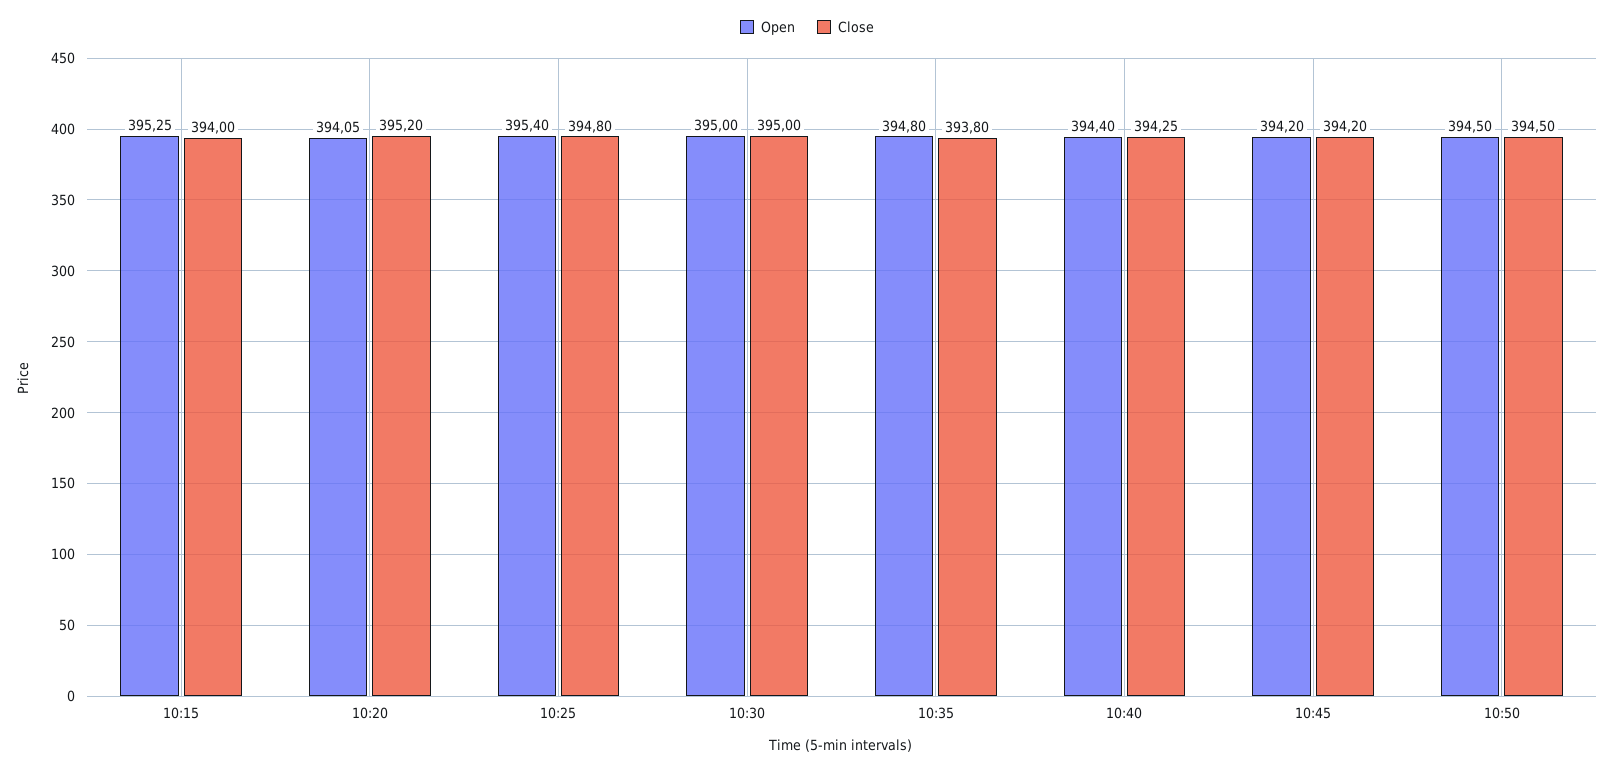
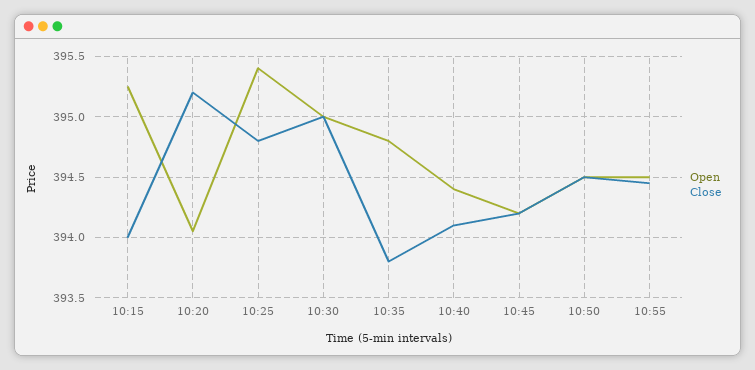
Close, 10:40: 394.25 -> 394.1
Open, 10:55: none -> 394.5
Close, 10:55: none -> 394.45

